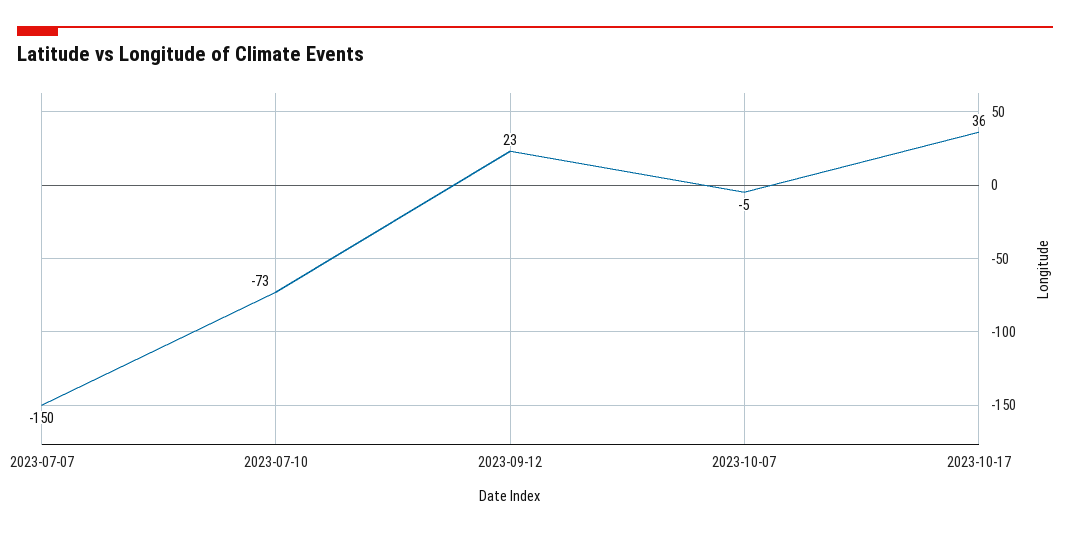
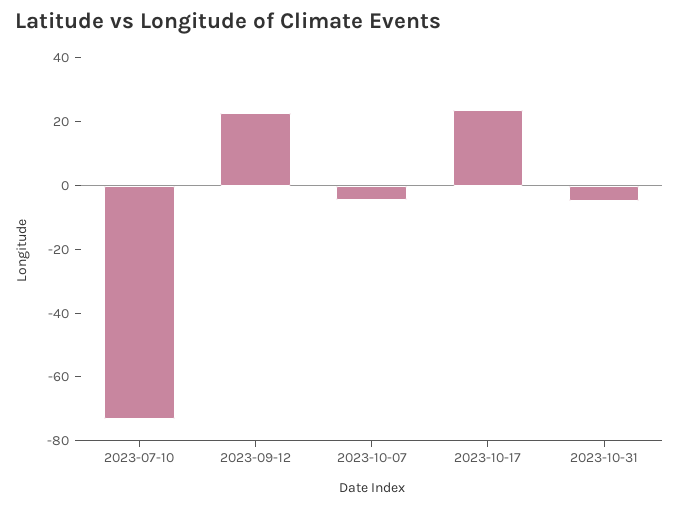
2023-07-07: -150 -> none
2023-10-17: 36 -> 25
2023-10-31: none -> -5

